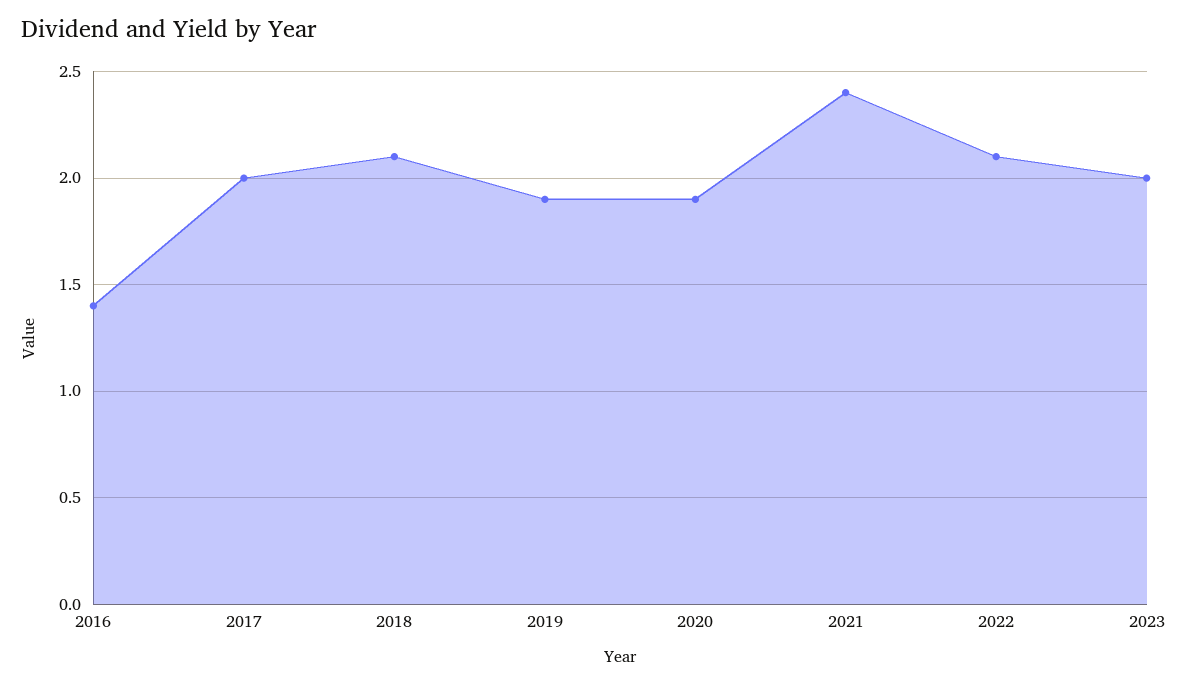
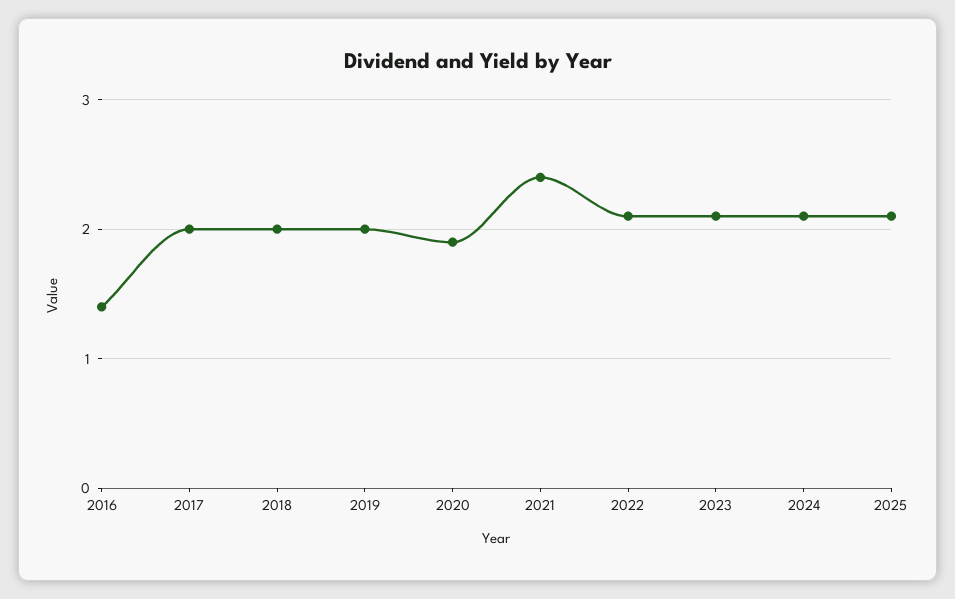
2018: 2.1 -> 2
2019: 1.9 -> 2
2023: 2 -> 2.1
2024: none -> 2.1
2025: none -> 2.1

